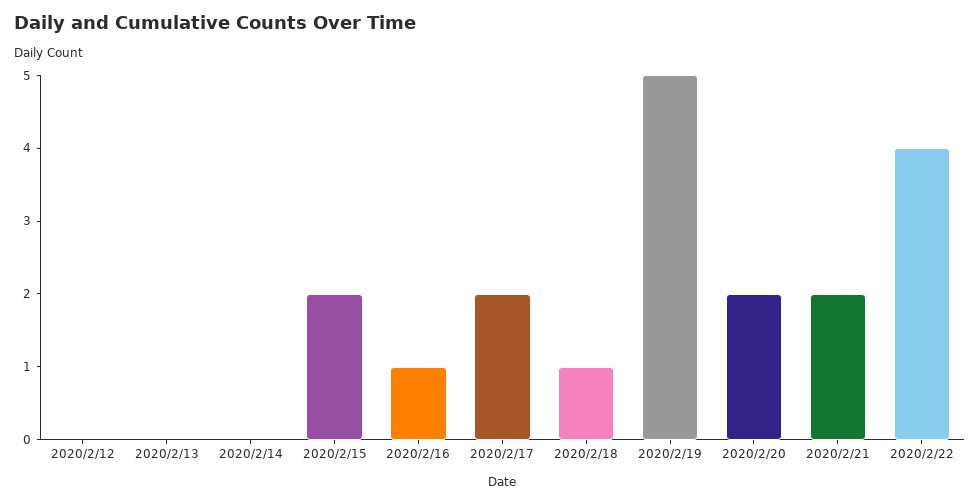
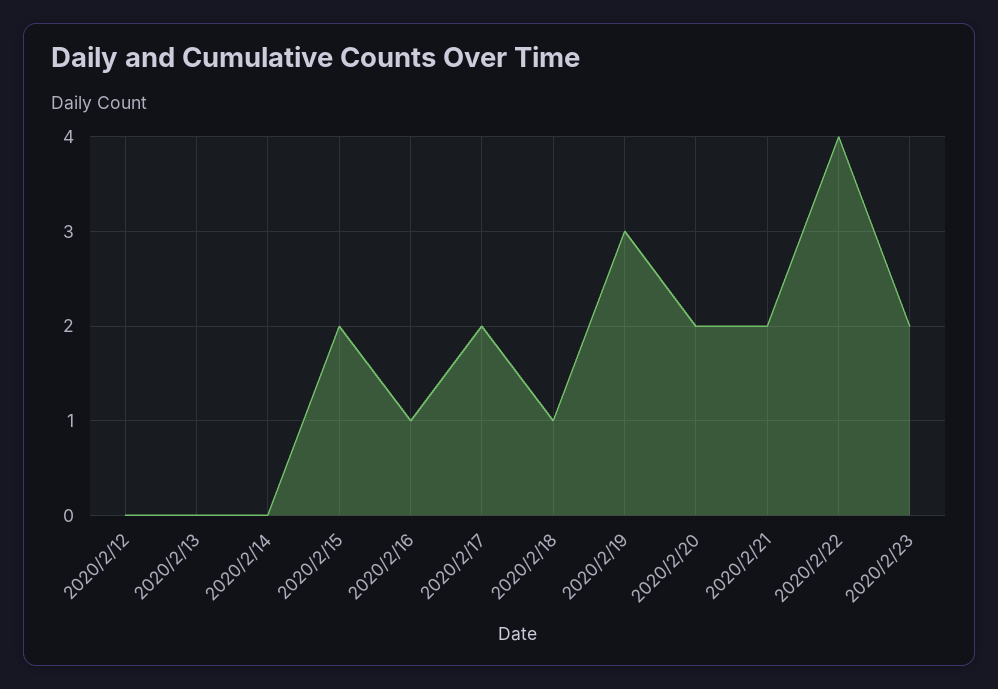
2020/2/19: 5 -> 3
2020/2/23: none -> 2

